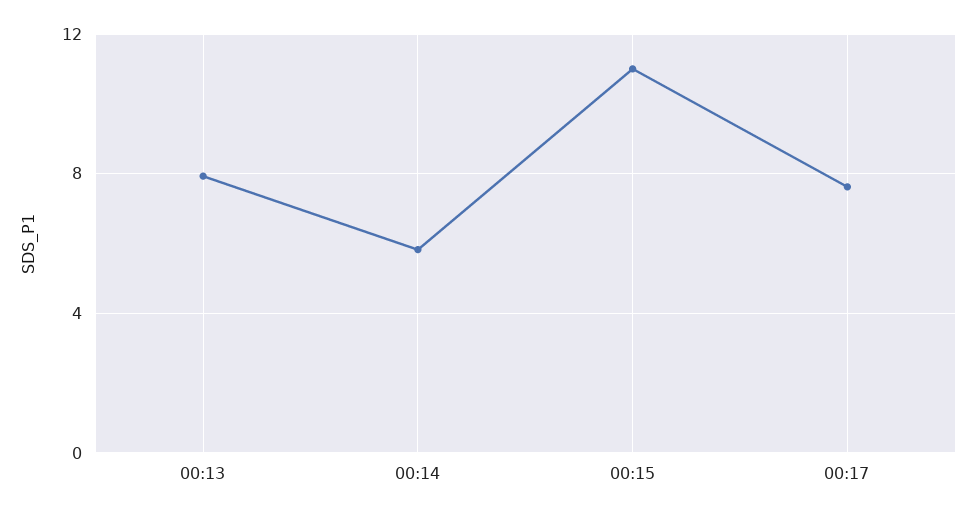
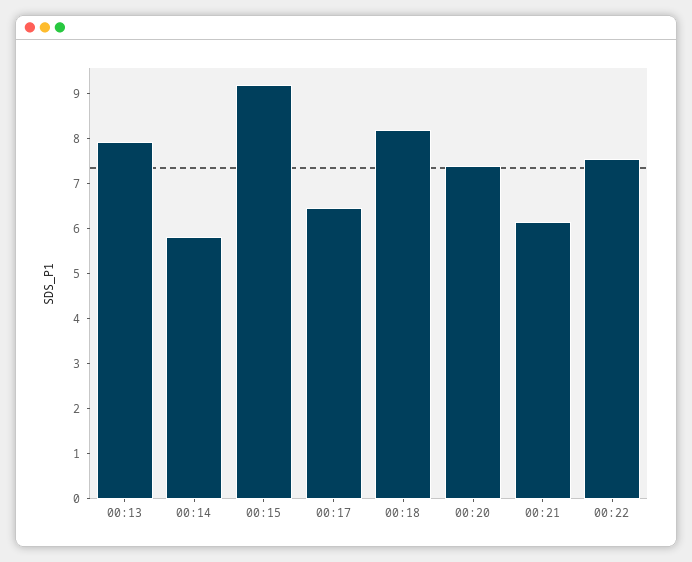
00:15: 11 -> 9.2
00:17: 7.5 -> 6.4
00:18: none -> 8.2
00:20: none -> 7.4
00:21: none -> 6.2
00:22: none -> 7.6

